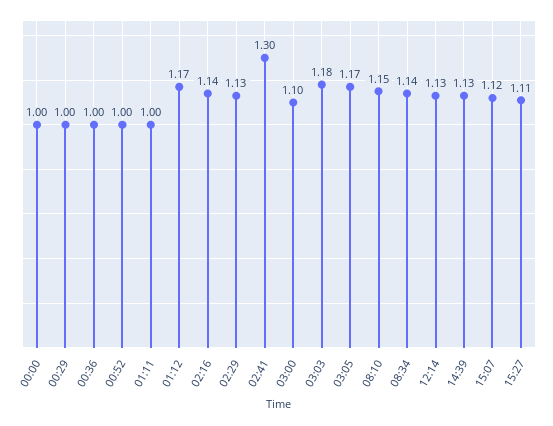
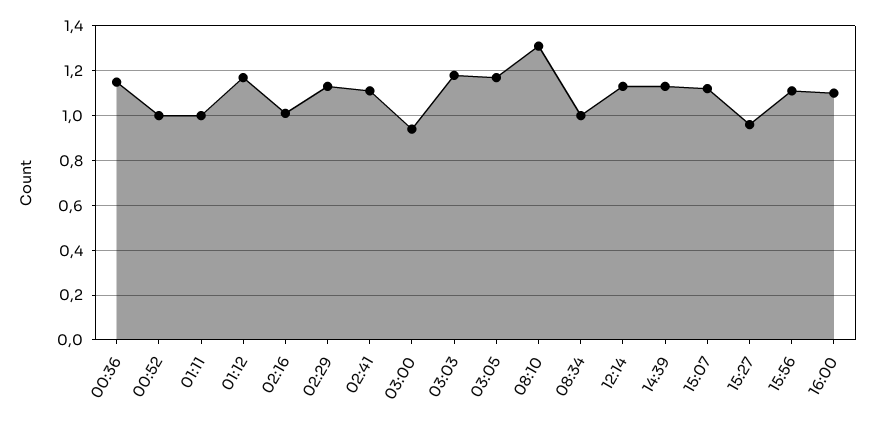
00:00: 1 -> none
00:29: 1 -> none
00:36: 1 -> 1.15
02:16: 1.14 -> 1
02:41: 1.3 -> 1.1
03:00: 1.1 -> 0.95
08:10: 1.15 -> 1.3
08:34: 1.14 -> 1
15:27: 1.11 -> 0.95
15:56: none -> 1.1
16:00: none -> 1.1

